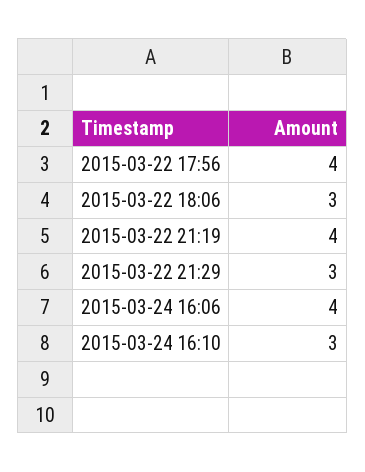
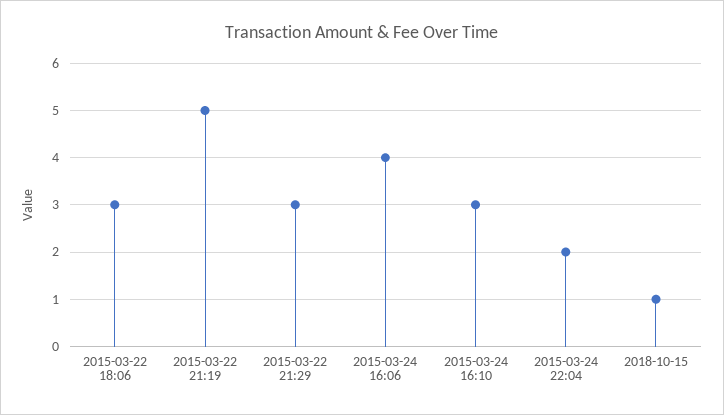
2015-03-22 17:56: 4 -> none
2015-03-22 21:19: 4 -> 5
2015-03-24 22:04: none -> 2
2018-10-15: none -> 1

